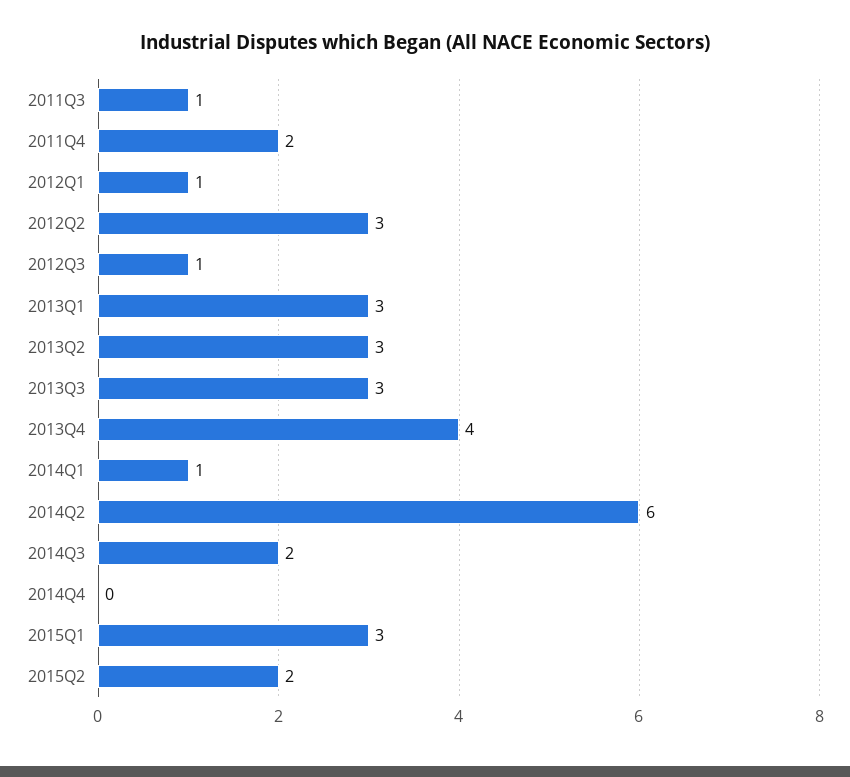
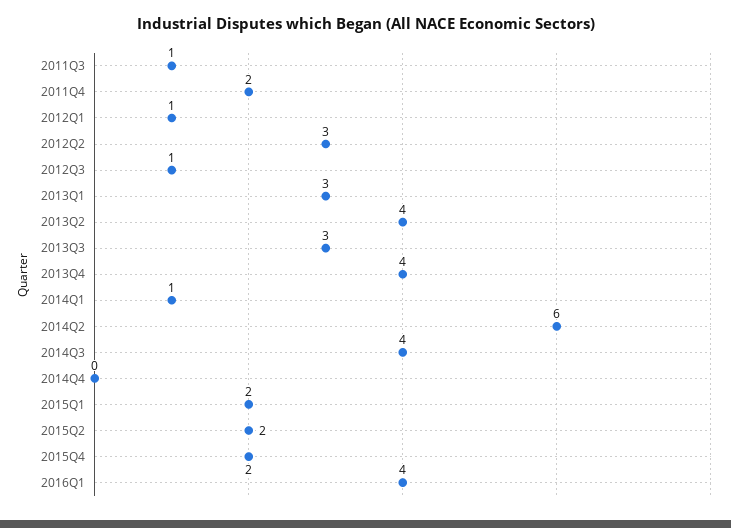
2013Q2: 3 -> 4
2014Q3: 2 -> 4
2015Q1: 3 -> 2
2015Q4: none -> 2
2016Q1: none -> 4

